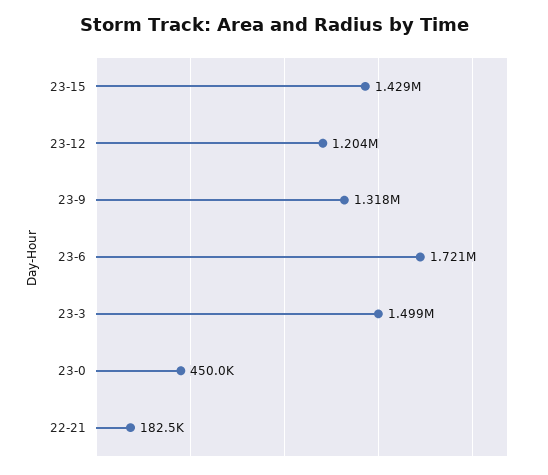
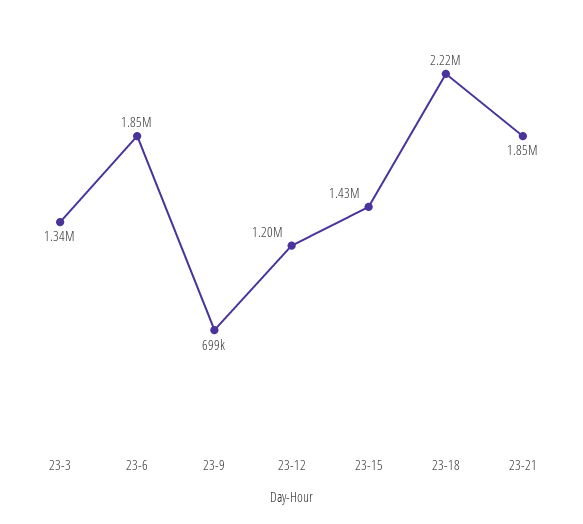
23-9: 1318000 -> 699000
23-6: 1721000 -> 1850000
23-3: 1499000 -> 1340000
23-0: 450000 -> none
22-21: 182500 -> none
23-18: none -> 2220000
23-21: none -> 1850000

